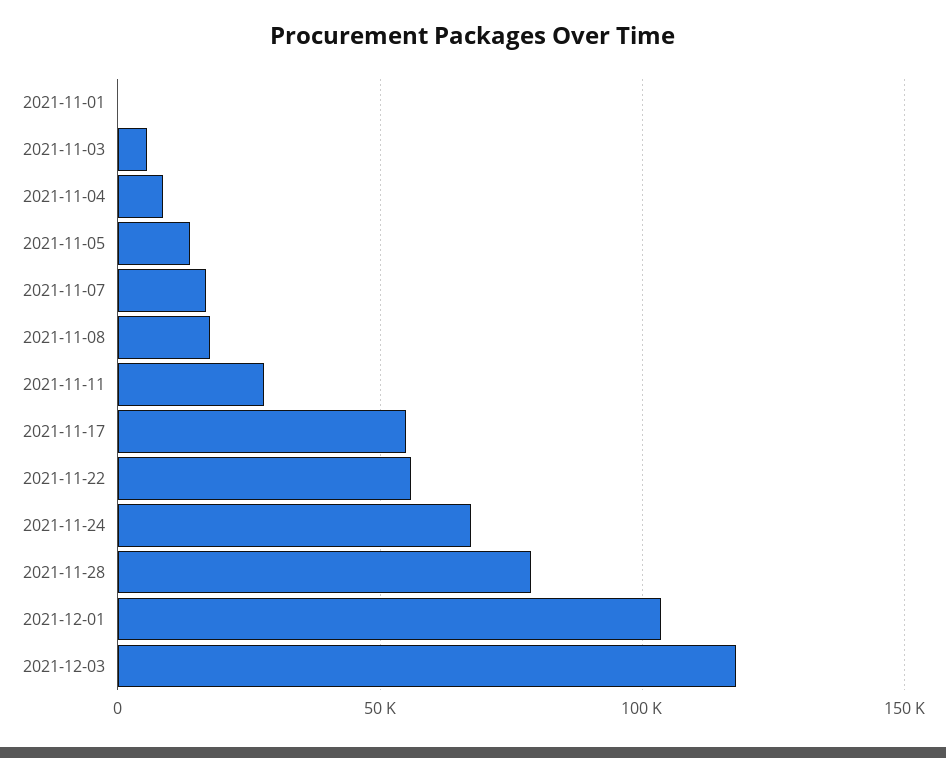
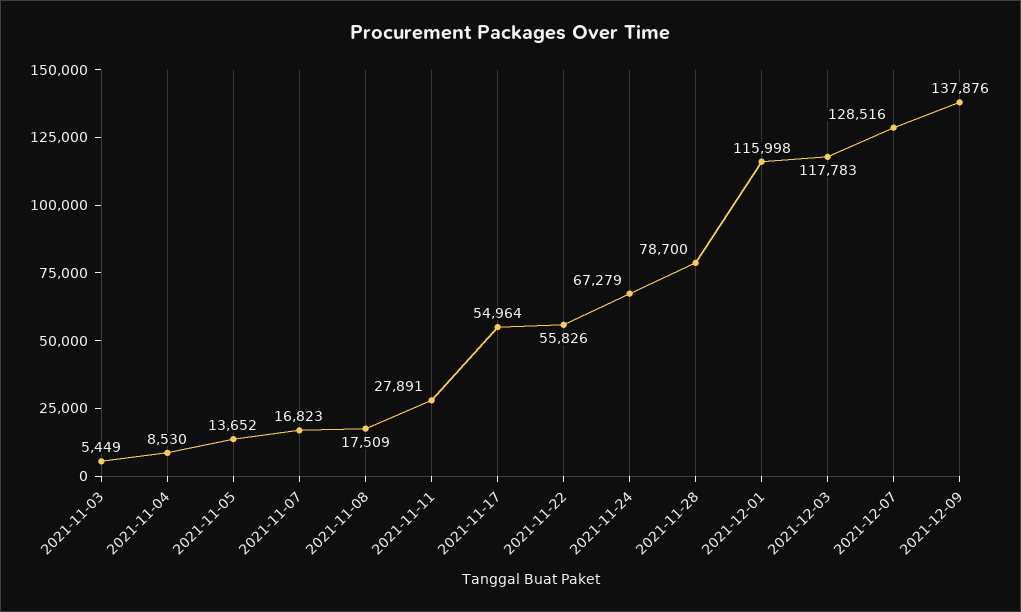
2021-11-01: 0 -> none
2021-12-01: 105000 -> 115998
2021-12-07: none -> 128516
2021-12-09: none -> 137876

